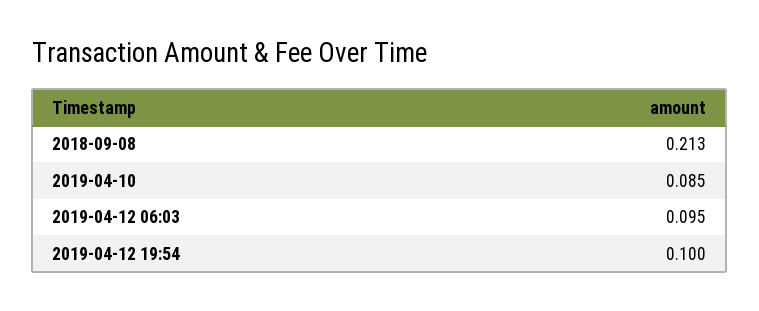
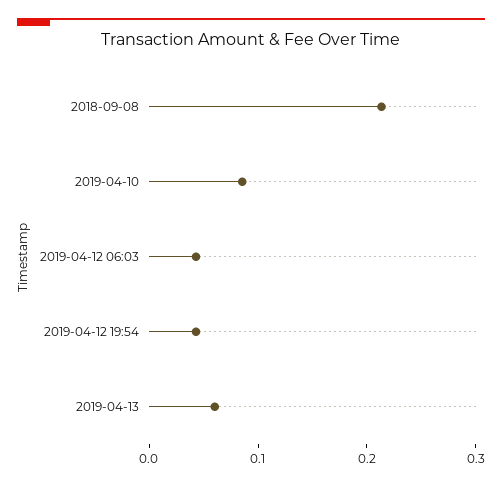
2019-04-12 06:03: 0.095 -> 0.04
2019-04-12 19:54: 0.1 -> 0.04
2019-04-13: none -> 0.06

